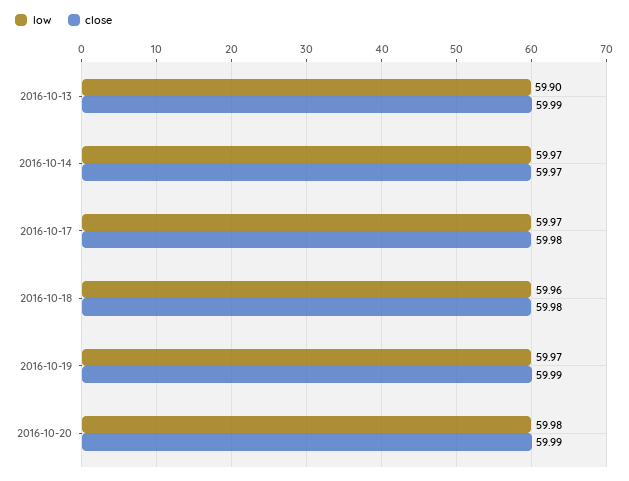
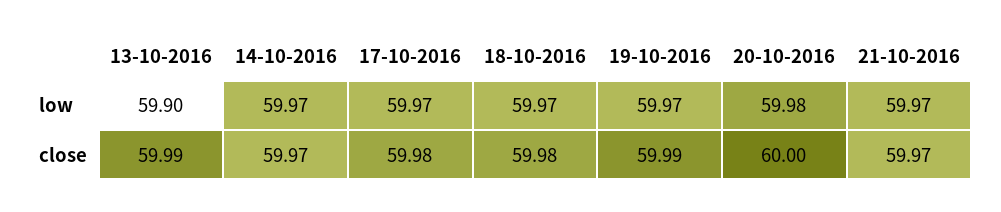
low, 2016-10-18: 59.96 -> 59.97
close, 2016-10-20: 59.99 -> 60
low, 21-10-2016: none -> 59.97
close, 21-10-2016: none -> 59.97

